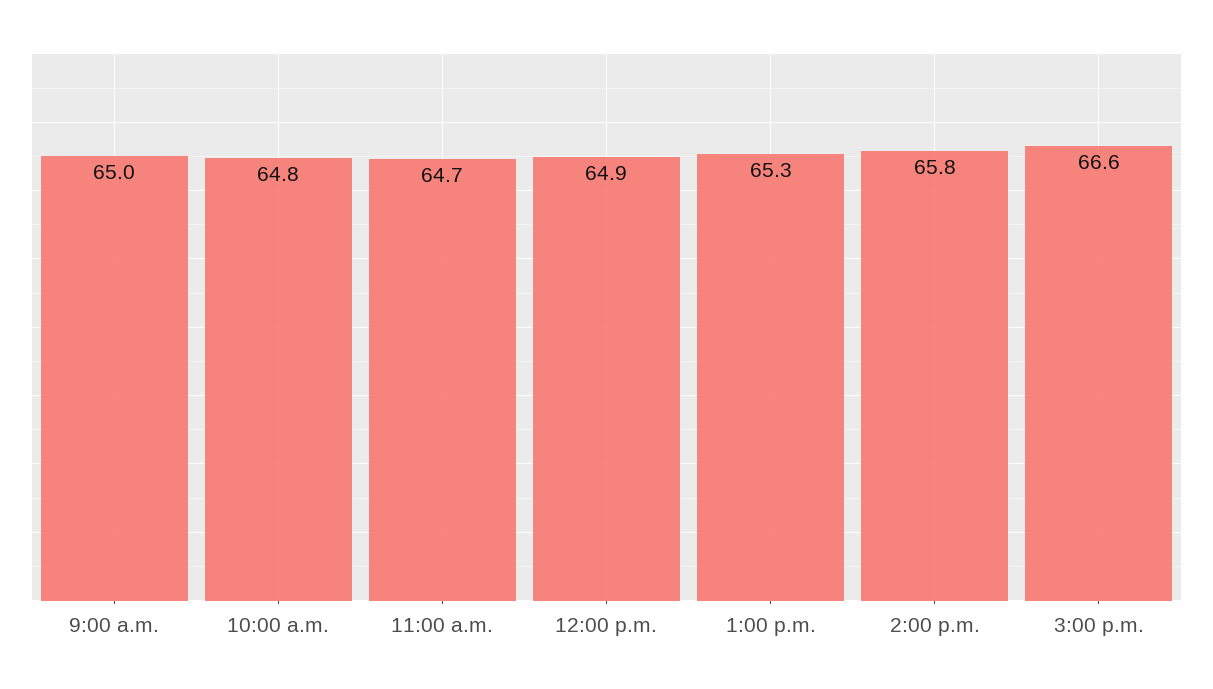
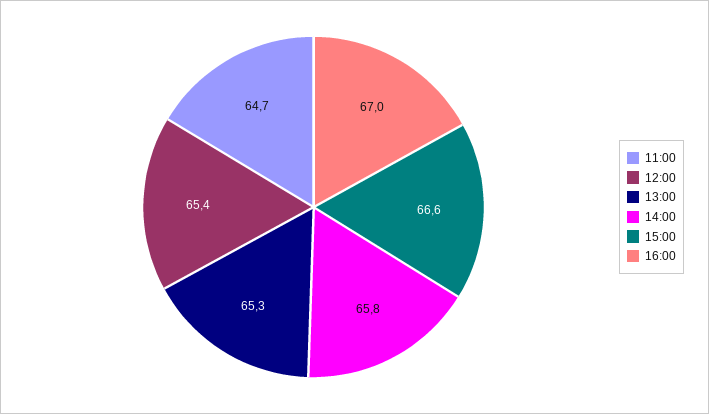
9:00 a.m.: 65 -> none
10:00 a.m.: 64.8 -> none
12:00 p.m.: 64.9 -> 65.4
16:00: none -> 67

